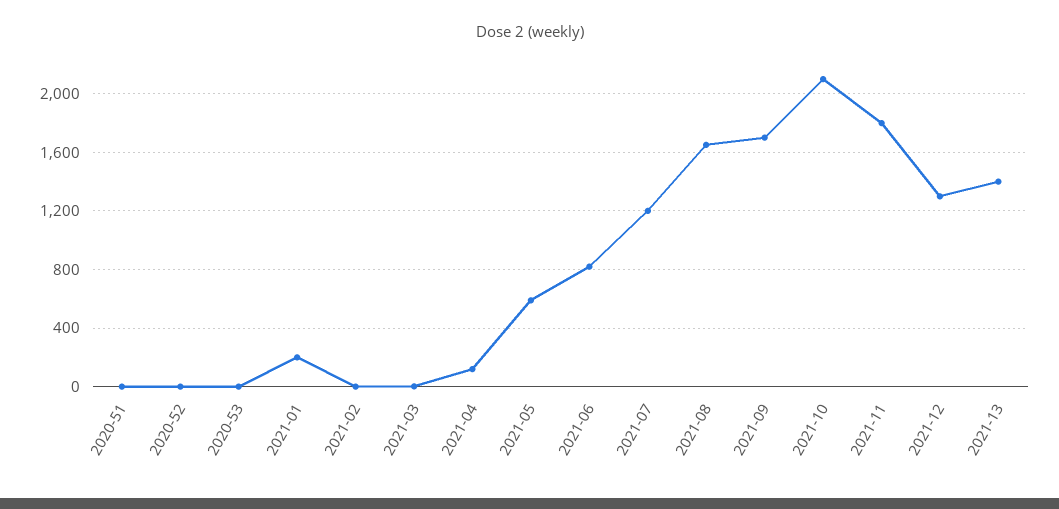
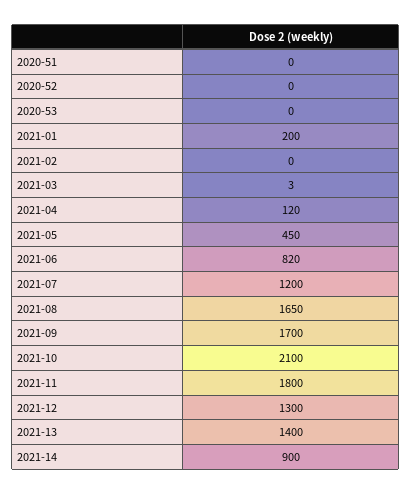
2021-05: 600 -> 450
2021-14: none -> 900

